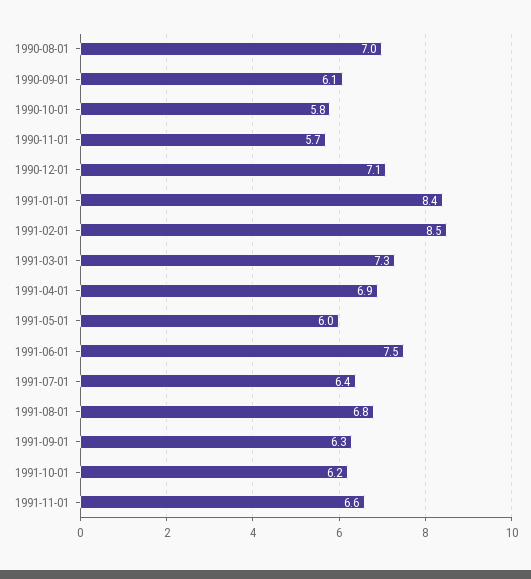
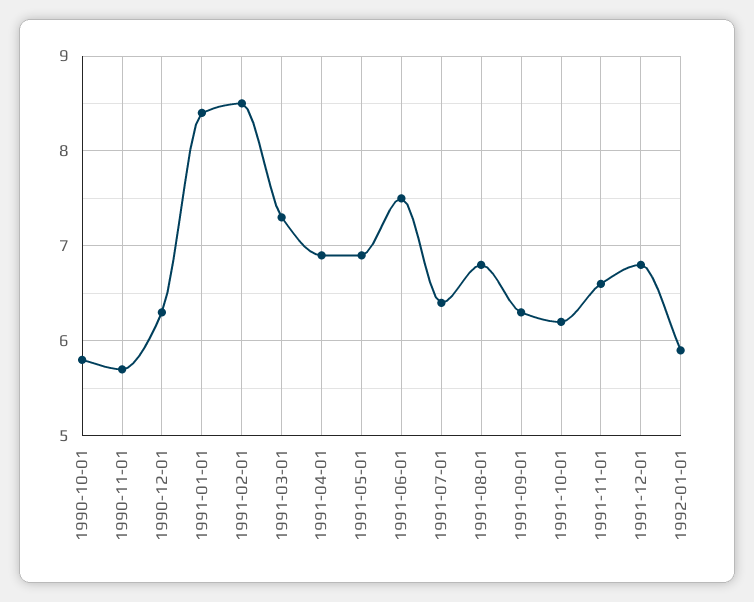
1990-08-01: 7 -> none
1990-09-01: 6.1 -> none
1990-12-01: 7.1 -> 6.3
1991-05-01: 6 -> 6.9
1991-12-01: none -> 6.8
1992-01-01: none -> 5.9

